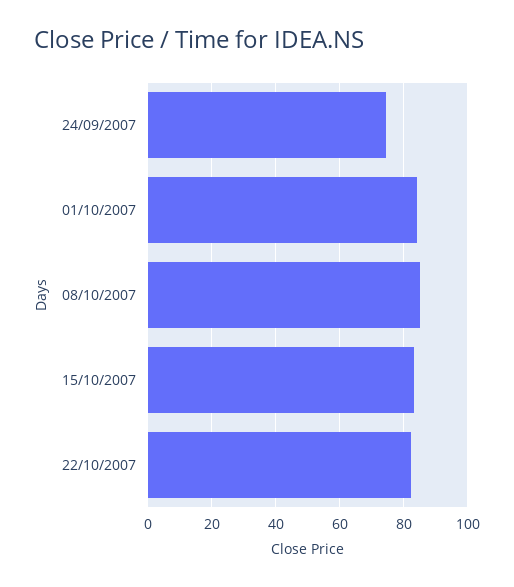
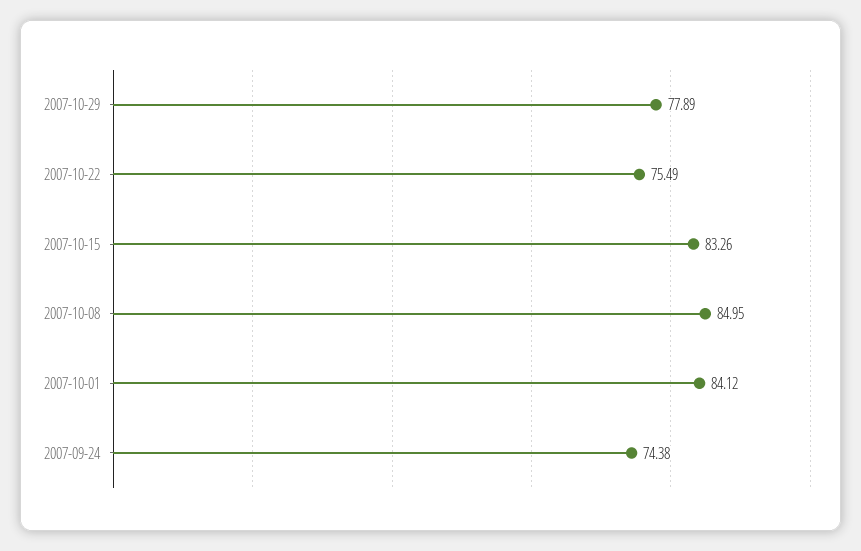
22/10/2007: 82 -> 75.49
2007-10-29: none -> 77.89

